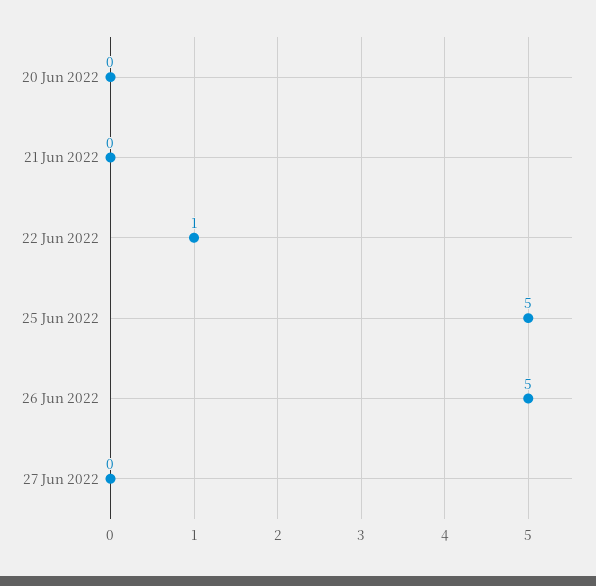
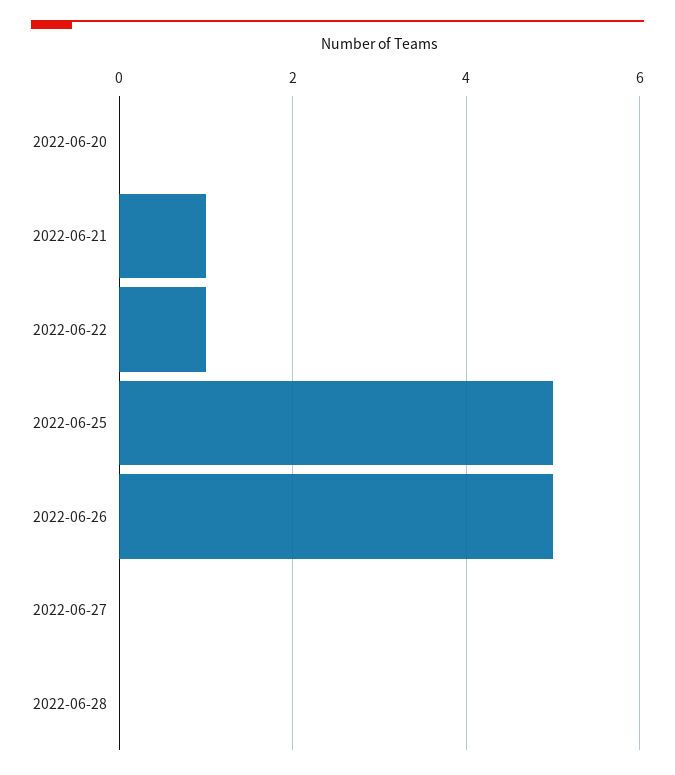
21 Jun 2022: 0 -> 1
2022-06-28: none -> 0

